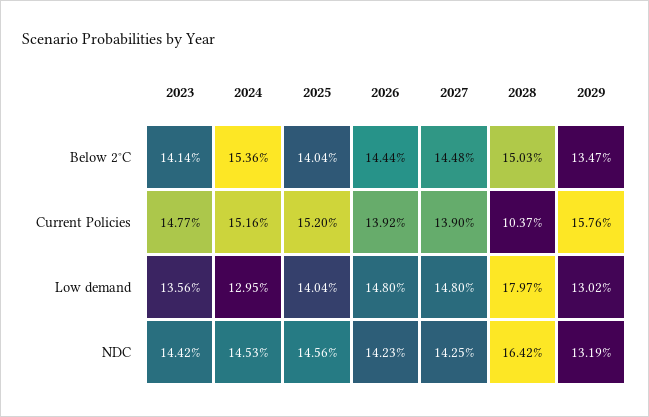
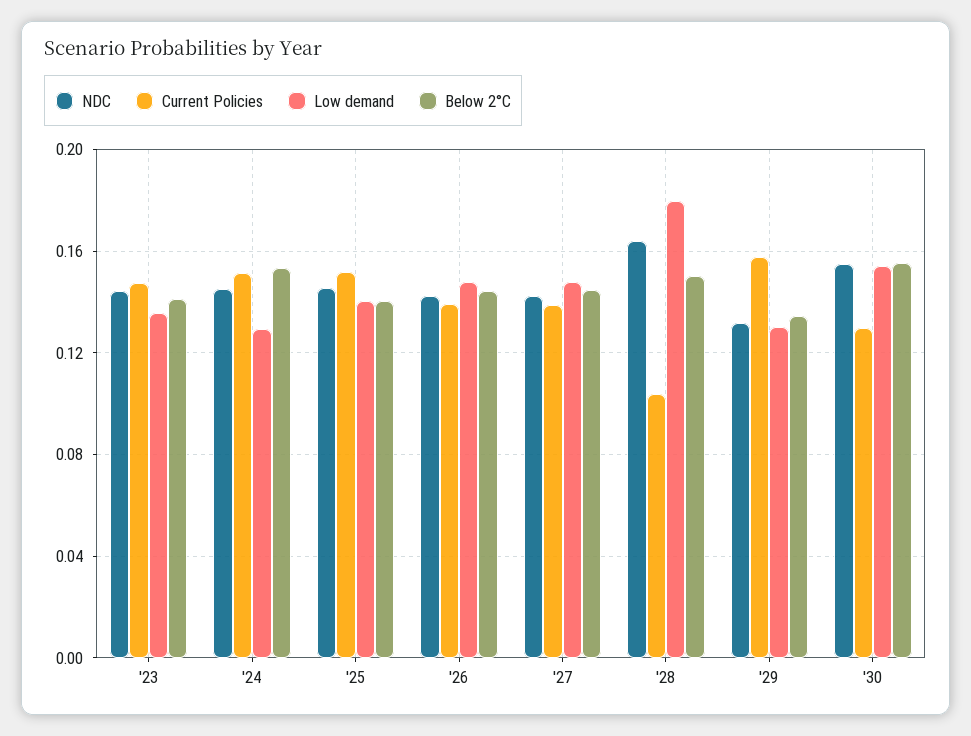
NDC, '30: none -> 0.155
Current Policies, '30: none -> 0.13
Low demand, '30: none -> 0.155
Below 2°C, '30: none -> 0.155

